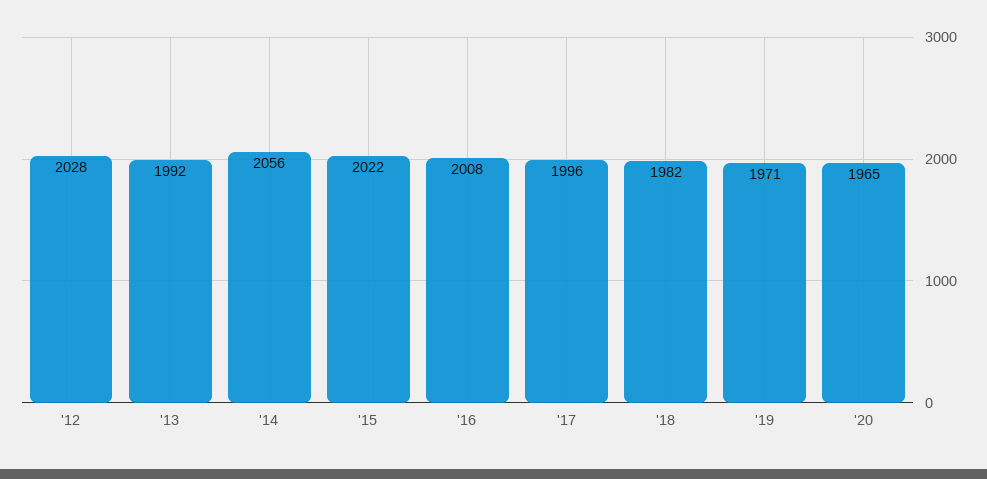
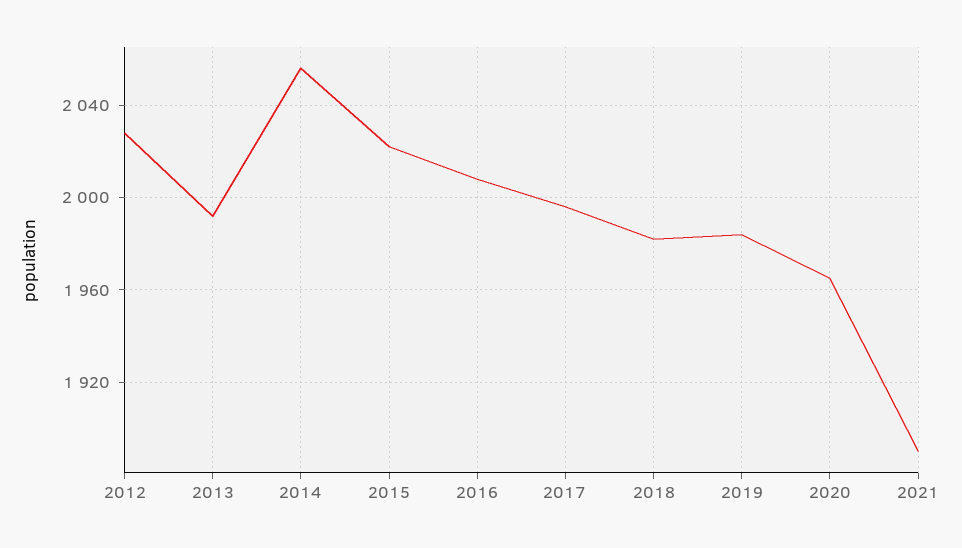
'19: 1971 -> 1985
2021: none -> 1890

